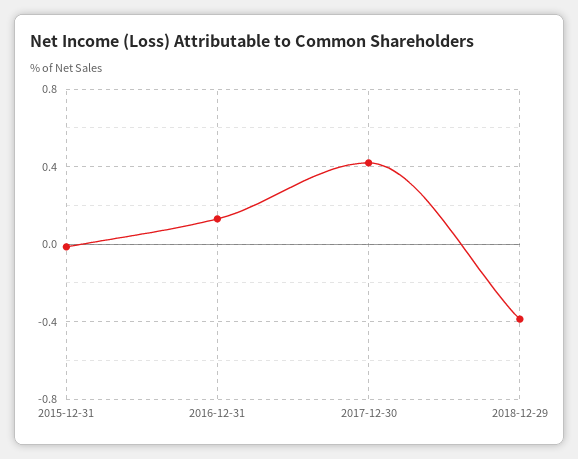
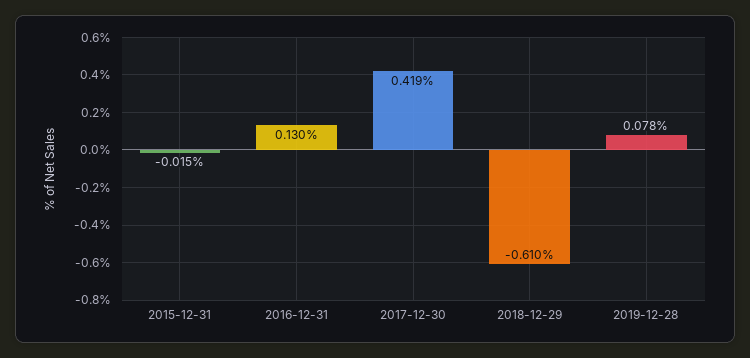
2018-12-29: -0.4 -> -0.61
2019-12-28: none -> 0.078

